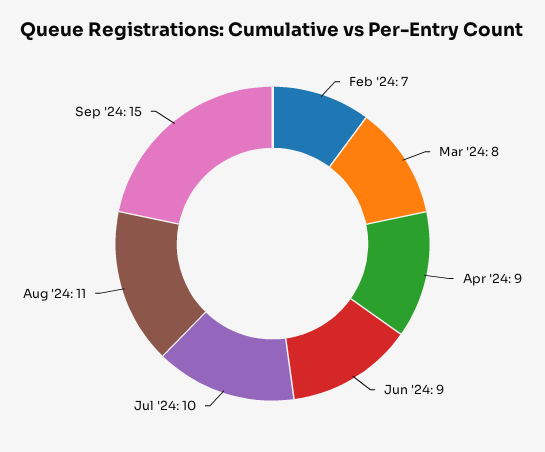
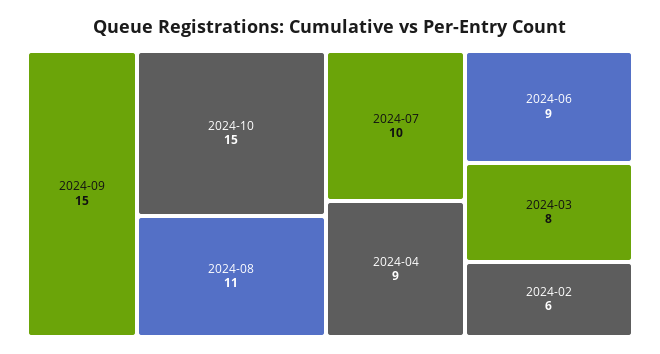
Feb '24: 7 -> 6
2024-10: none -> 15

